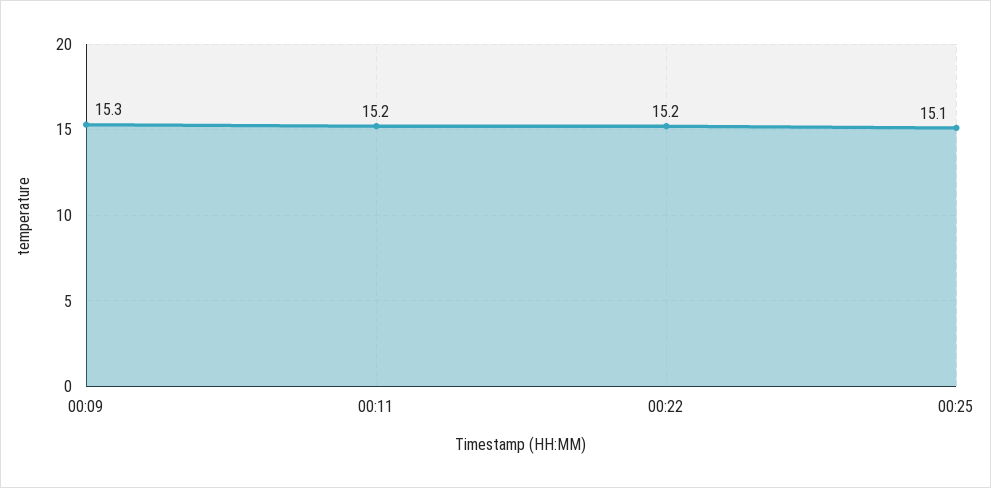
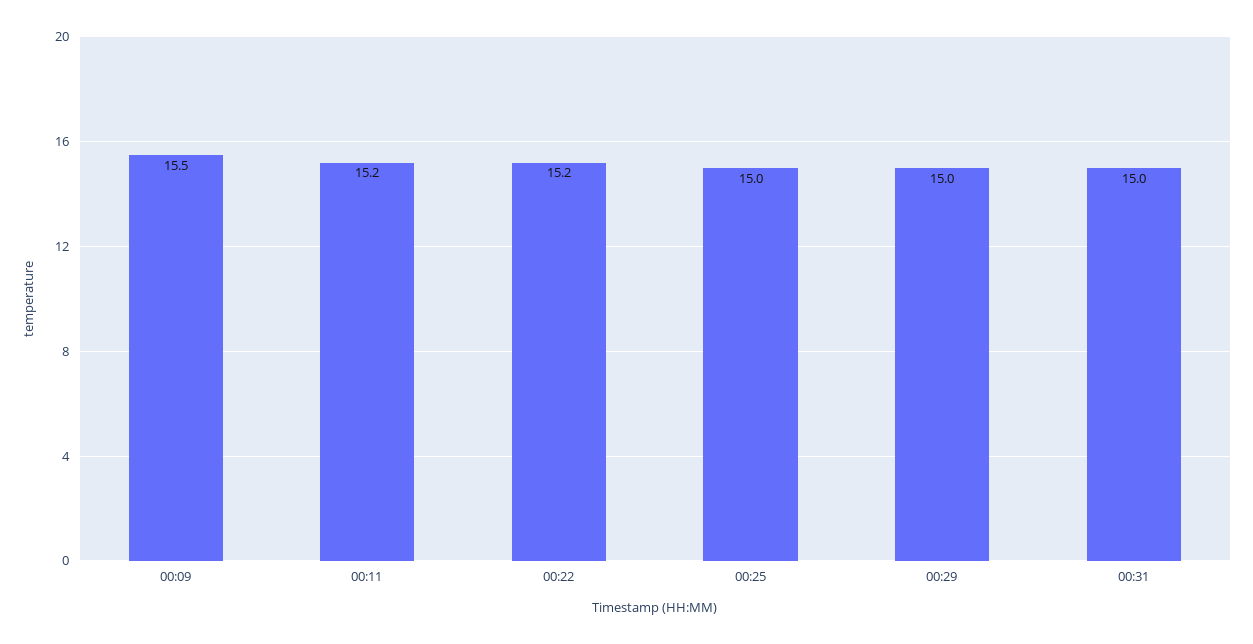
00:09: 15.3 -> 15.5
00:25: 15.1 -> 15
00:29: none -> 15
00:31: none -> 15

